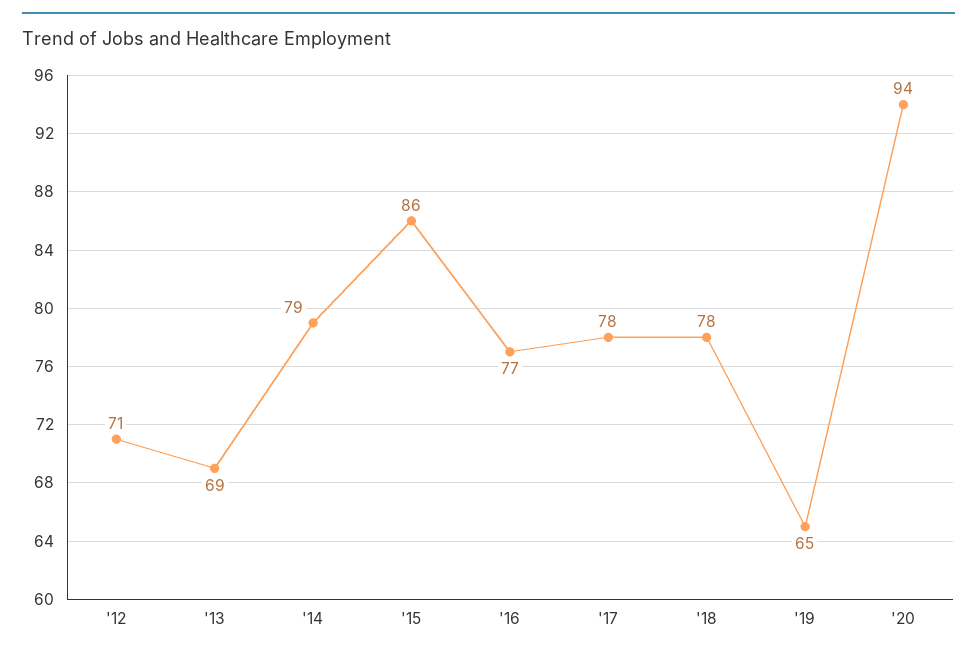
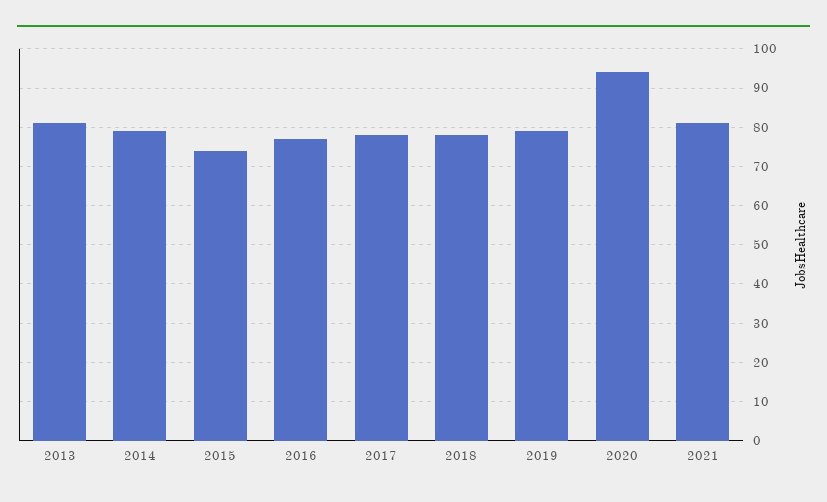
'12: 71 -> none
'13: 69 -> 80
'15: 86 -> 75
'19: 65 -> 80
2021: none -> 80

